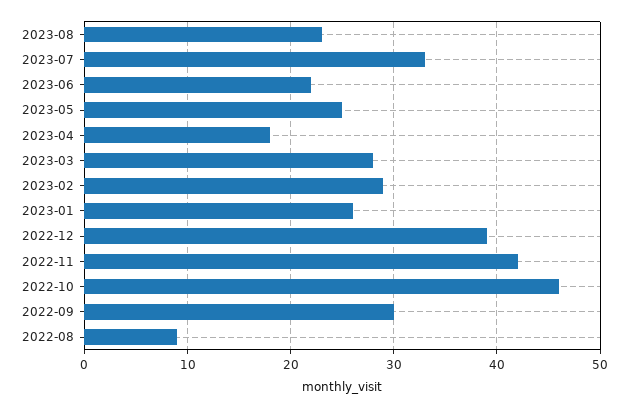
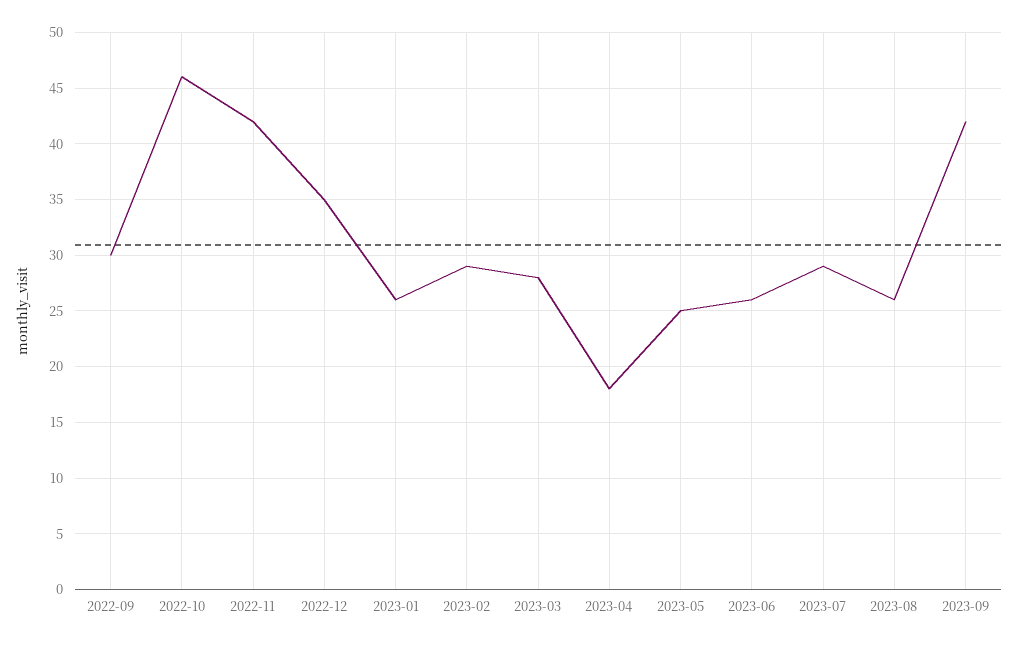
2023-08: 23 -> 26
2023-07: 33 -> 29
2023-06: 22 -> 26
2022-12: 39 -> 35
2022-08: 9 -> none
2023-09: none -> 42

